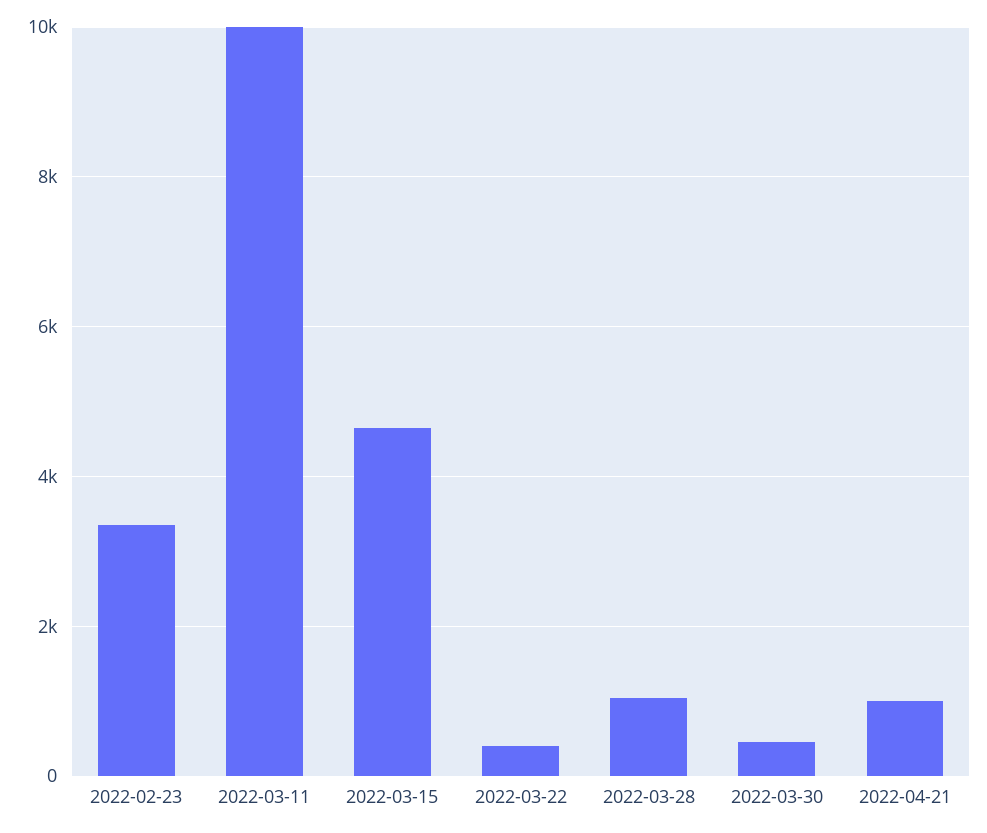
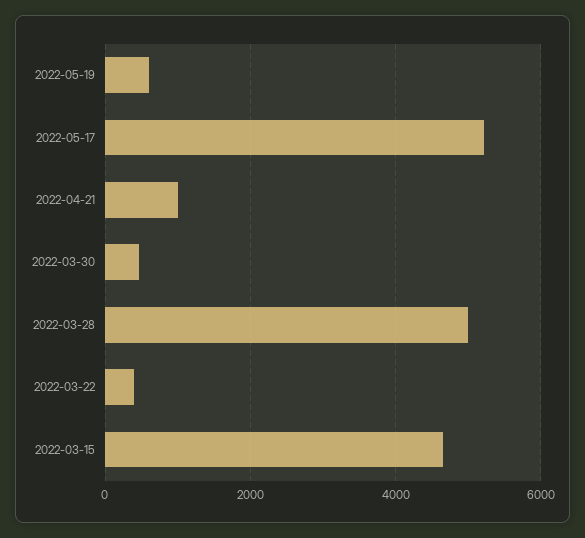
2022-02-23: 3400 -> none
2022-03-11: 10000 -> none
2022-03-28: 1000 -> 5000
2022-05-19: none -> 600
2022-05-17: none -> 5200

